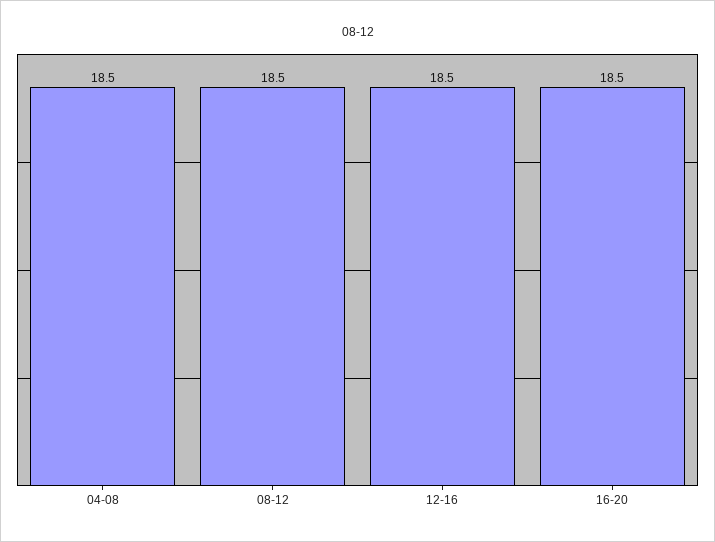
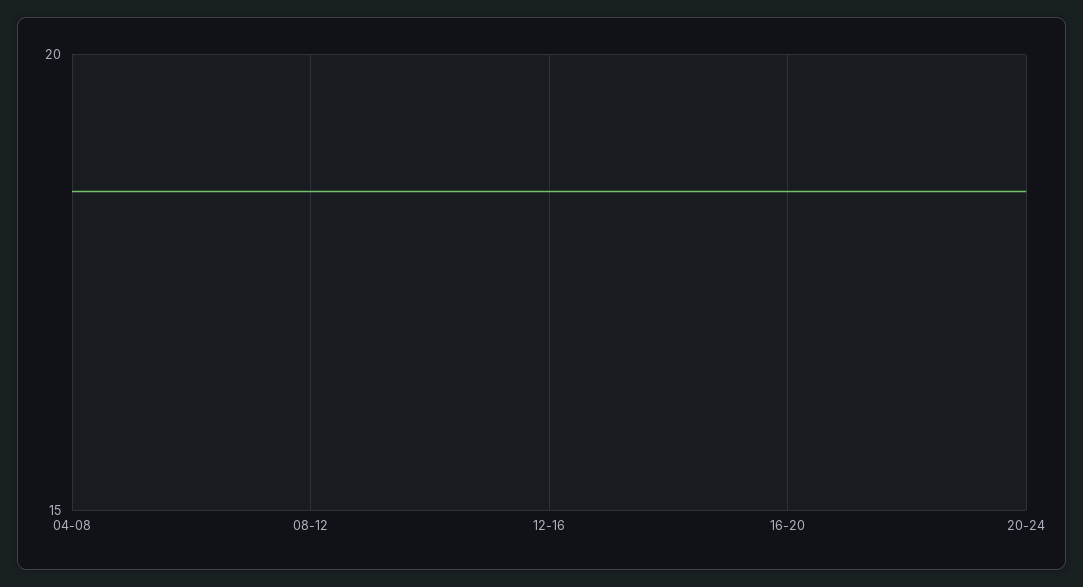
20-24: none -> 18.5

